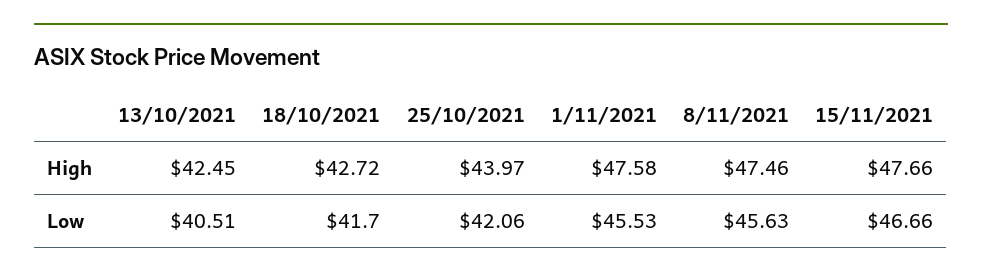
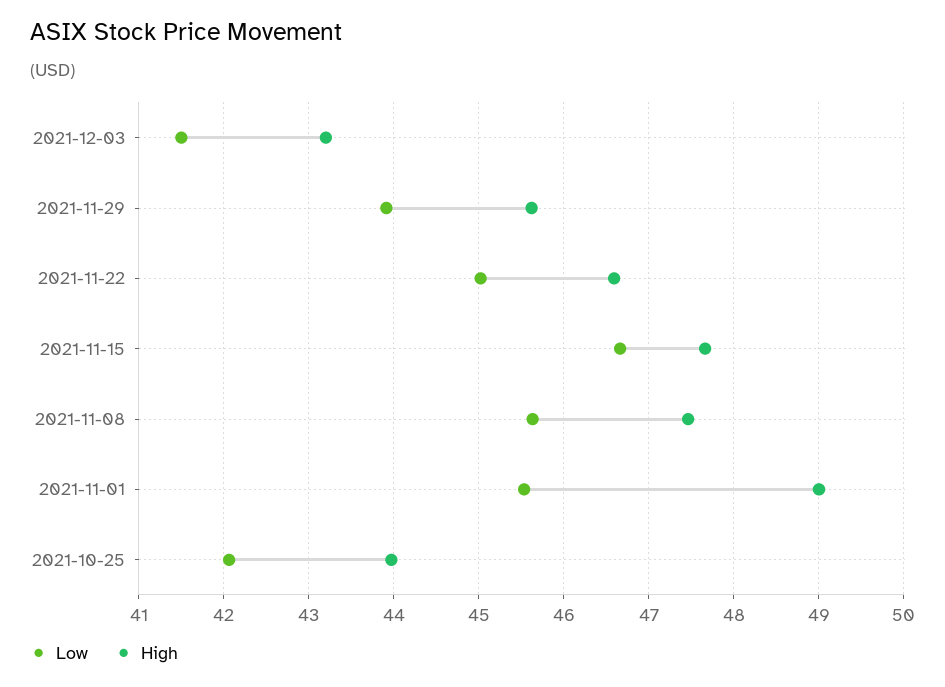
High, 13/10/2021: 42.45 -> none
High, 18/10/2021: 42.72 -> none
High, 1/11/2021: 47.58 -> 49
Low, 13/10/2021: 40.51 -> none
Low, 18/10/2021: 41.7 -> none
Low, 2021-12-03: none -> 41.5
High, 2021-12-03: none -> 43.2
Low, 2021-11-29: none -> 43.9
High, 2021-11-29: none -> 45.6
Low, 2021-11-22: none -> 45
High, 2021-11-22: none -> 46.6

